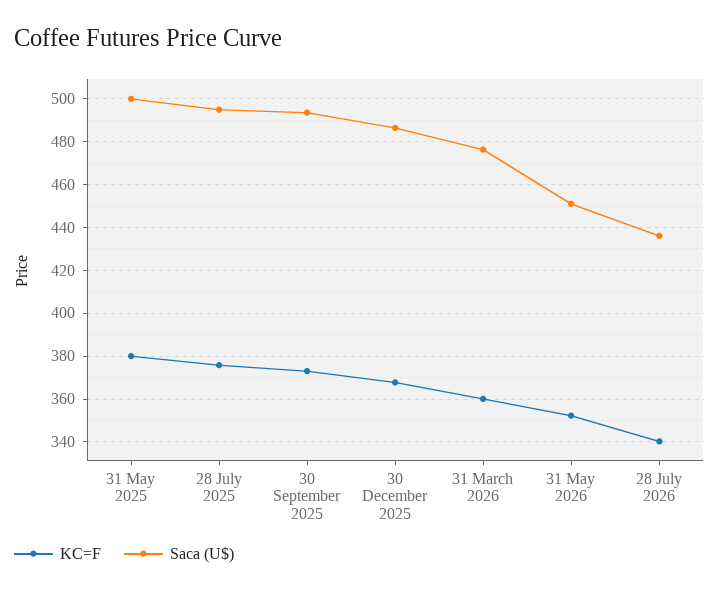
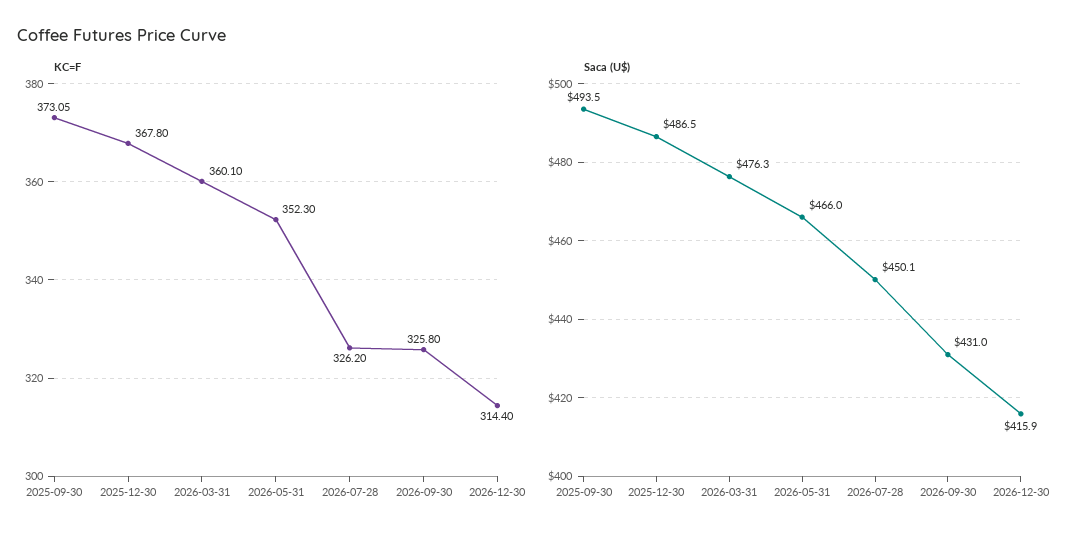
KC=F, 31 May 2025: 380 -> none
Saca (U$), 31 May 2025: 500 -> none
KC=F, 28 July 2025: 375 -> none
Saca (U$), 28 July 2025: 495 -> none
Saca (U$), 31 May 2026: 450 -> 466
KC=F, 28 July 2026: 340 -> 326.2
Saca (U$), 28 July 2026: 435 -> 450.1
KC=F, 2026-09-30: none -> 325.8
KC=F, 2026-12-30: none -> 314.4
Saca (U$), 2026-09-30: none -> 431
Saca (U$), 2026-12-30: none -> 415.9

